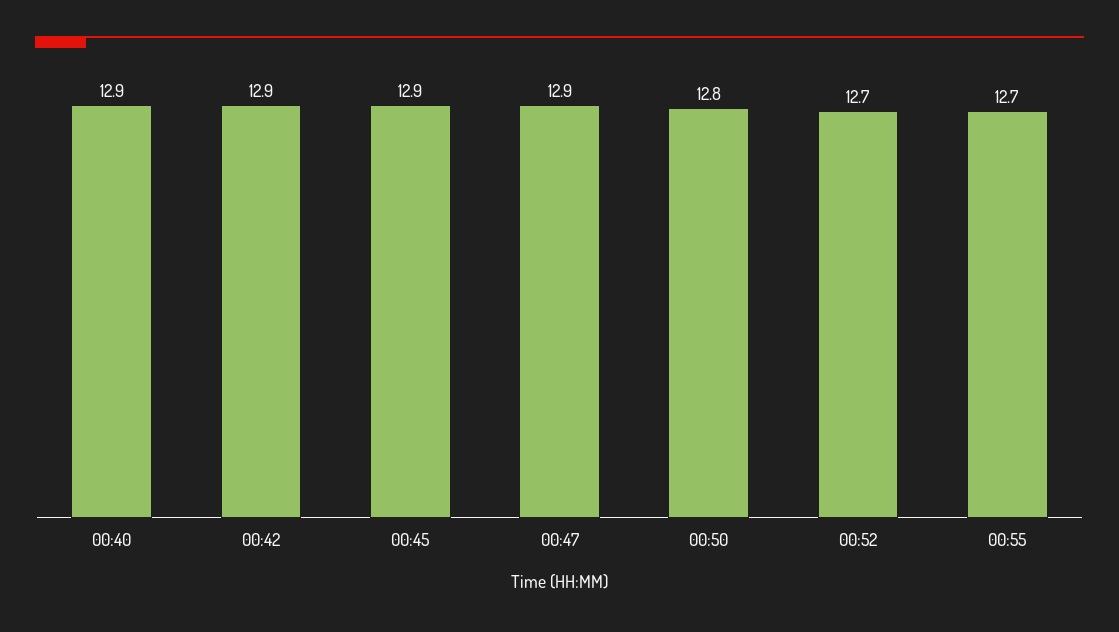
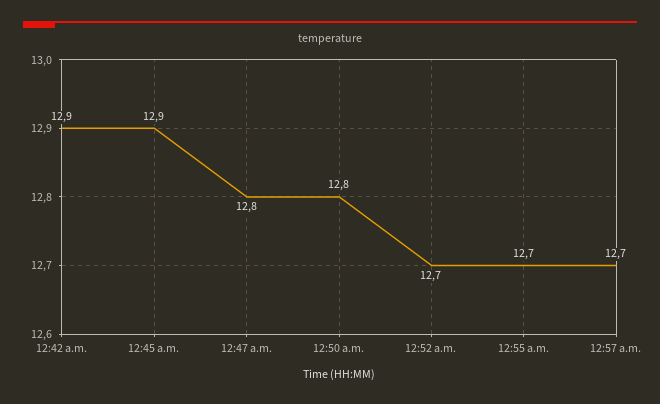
00:40: 12.9 -> none
00:47: 12.9 -> 12.8
12:57 a.m.: none -> 12.7

